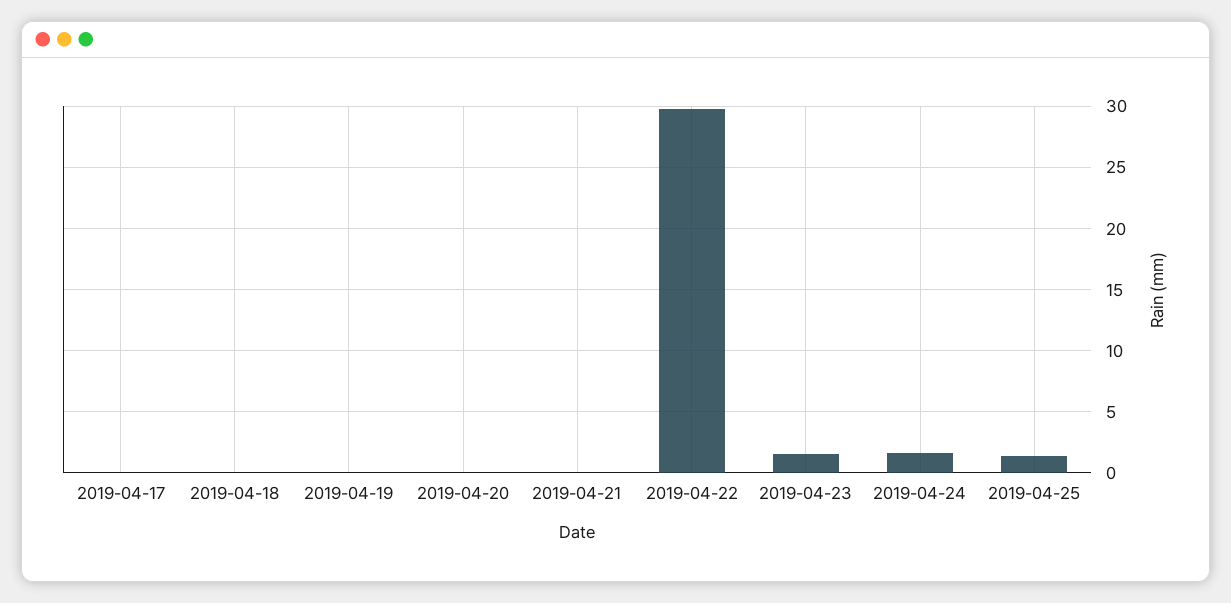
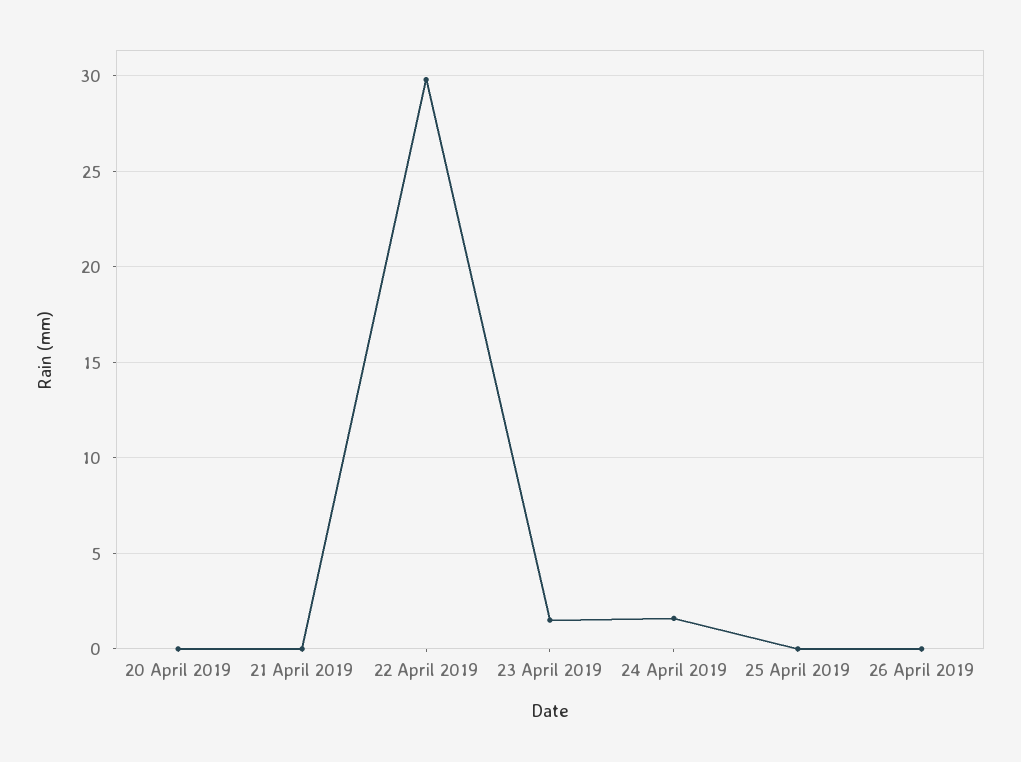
2019-04-17: 0 -> none
2019-04-18: 0 -> none
2019-04-19: 0 -> none
2019-04-25: 1.5 -> 0
26 April 2019: none -> 0

